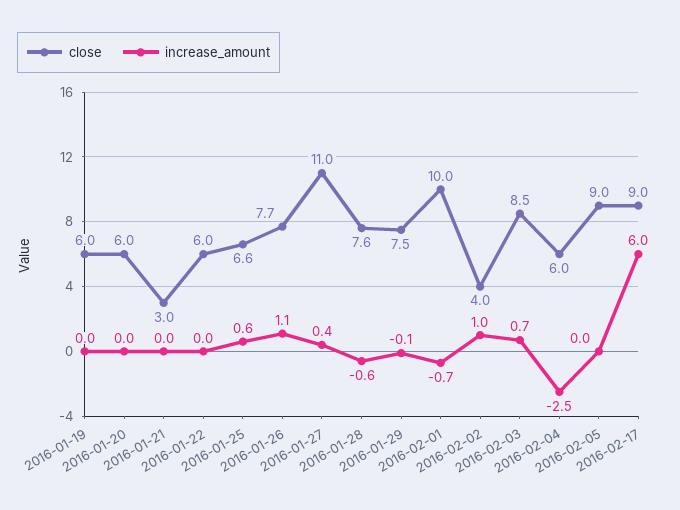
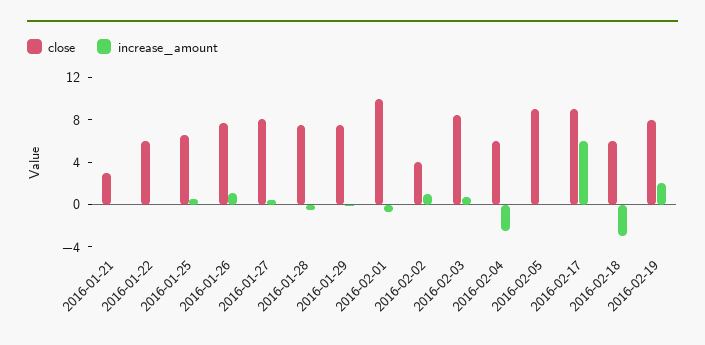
close, 2016-01-19: 6 -> none
increase_amount, 2016-01-19: 0 -> none
close, 2016-01-20: 6 -> none
increase_amount, 2016-01-20: 0 -> none
close, 2016-01-27: 11 -> 8
close, 2016-02-18: none -> 6
increase_amount, 2016-02-18: none -> -3
close, 2016-02-19: none -> 8
increase_amount, 2016-02-19: none -> 2

